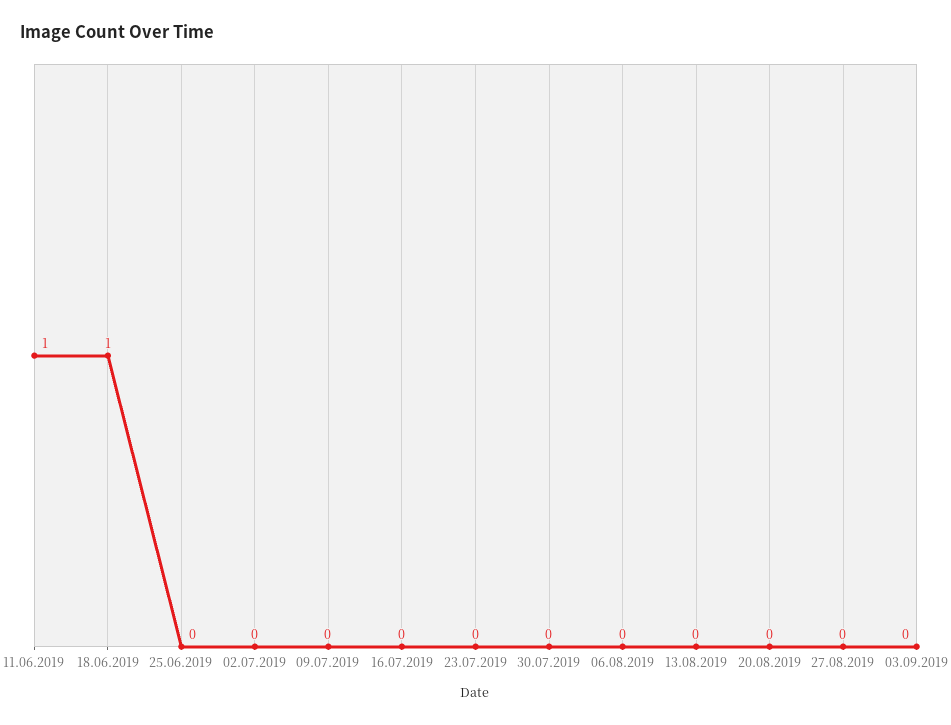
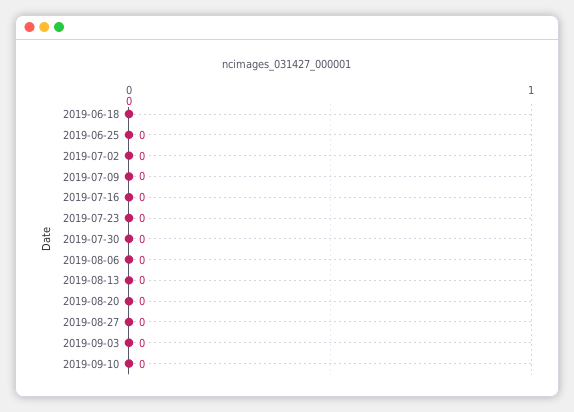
11.06.2019: 1 -> none
18.06.2019: 1 -> 0
2019-09-10: none -> 0

